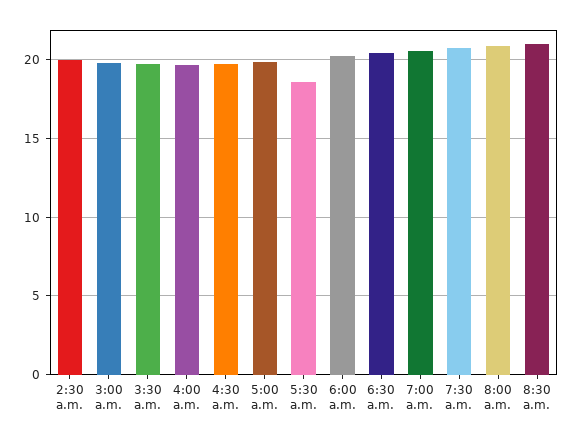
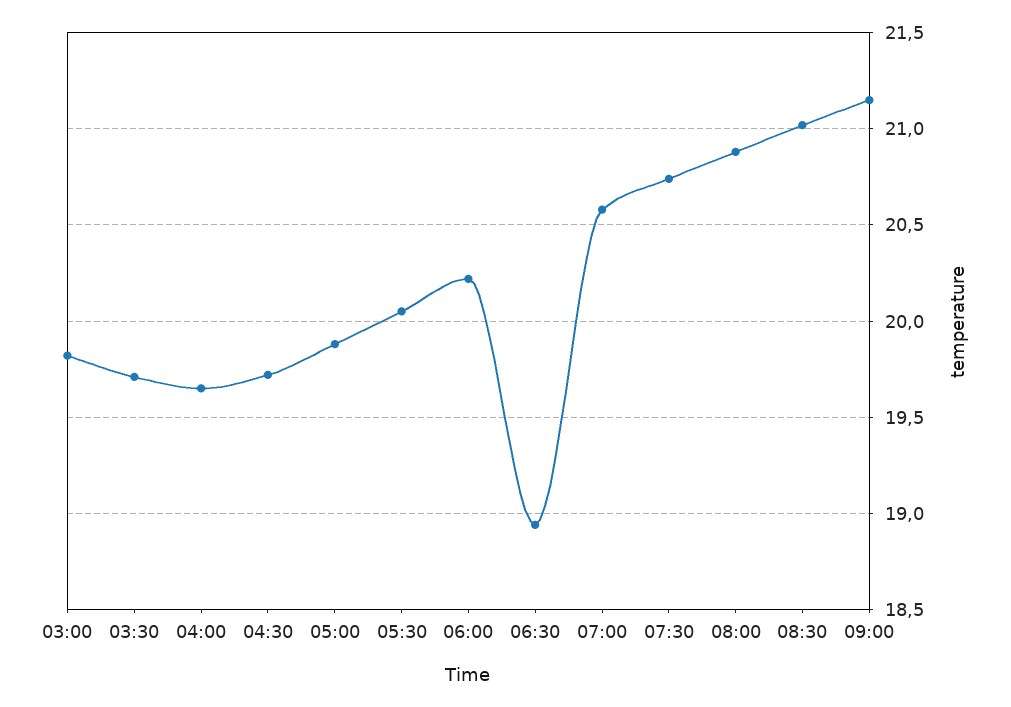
2:30 a.m.: 20 -> none
5:30 a.m.: 18.5 -> 20.05
6:30 a.m.: 20.5 -> 18.95
09:00: none -> 21.15

